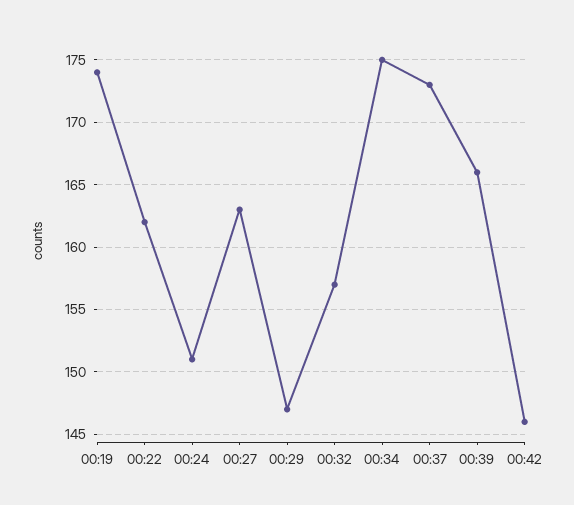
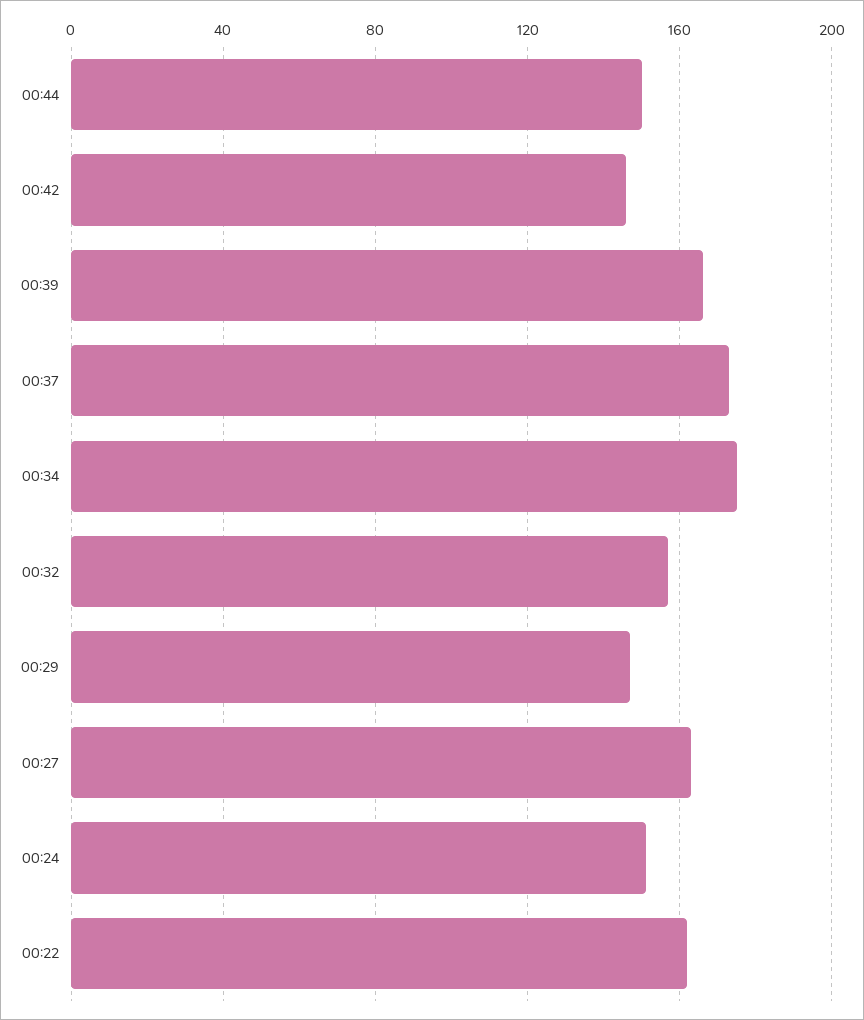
00:19: 174 -> none
00:44: none -> 150

